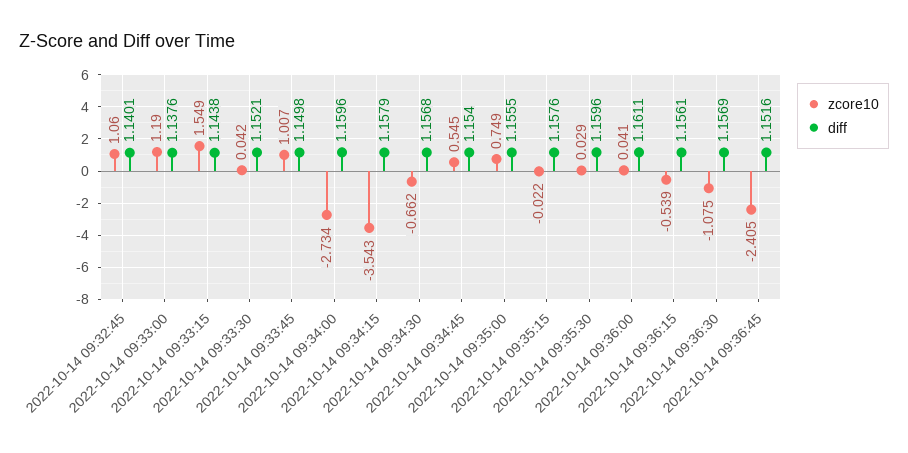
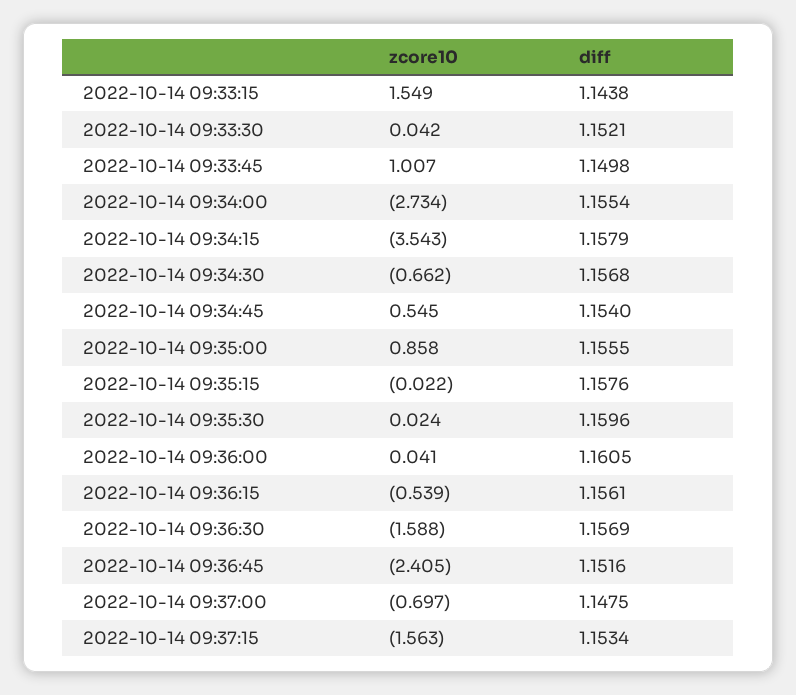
zcore10, 2022-10-14 09:32:45: 1.06 -> none
diff, 2022-10-14 09:32:45: 1.1401 -> none
zcore10, 2022-10-14 09:33:00: 1.19 -> none
diff, 2022-10-14 09:33:00: 1.1376 -> none
diff, 2022-10-14 09:34:00: 1.1596 -> 1.1554
zcore10, 2022-10-14 09:35:00: 0.749 -> 0.858
zcore10, 2022-10-14 09:35:30: 0.029 -> 0.024
diff, 2022-10-14 09:36:00: 1.1611 -> 1.1605
zcore10, 2022-10-14 09:36:30: -1.075 -> -1.588
zcore10, 2022-10-14 09:37:00: none -> -0.697
diff, 2022-10-14 09:37:00: none -> 1.1475
zcore10, 2022-10-14 09:37:15: none -> -1.563
diff, 2022-10-14 09:37:15: none -> 1.1534

